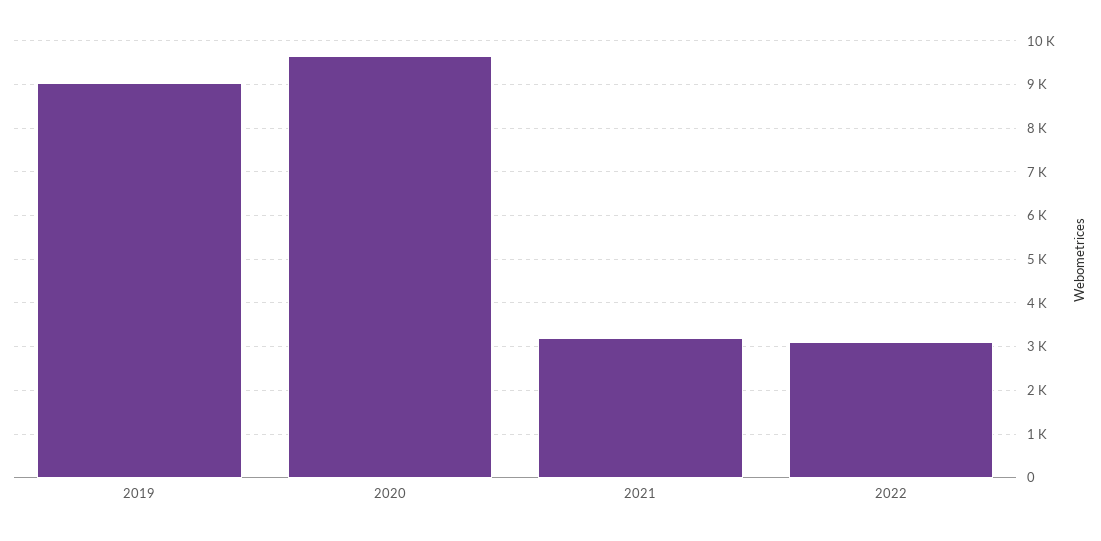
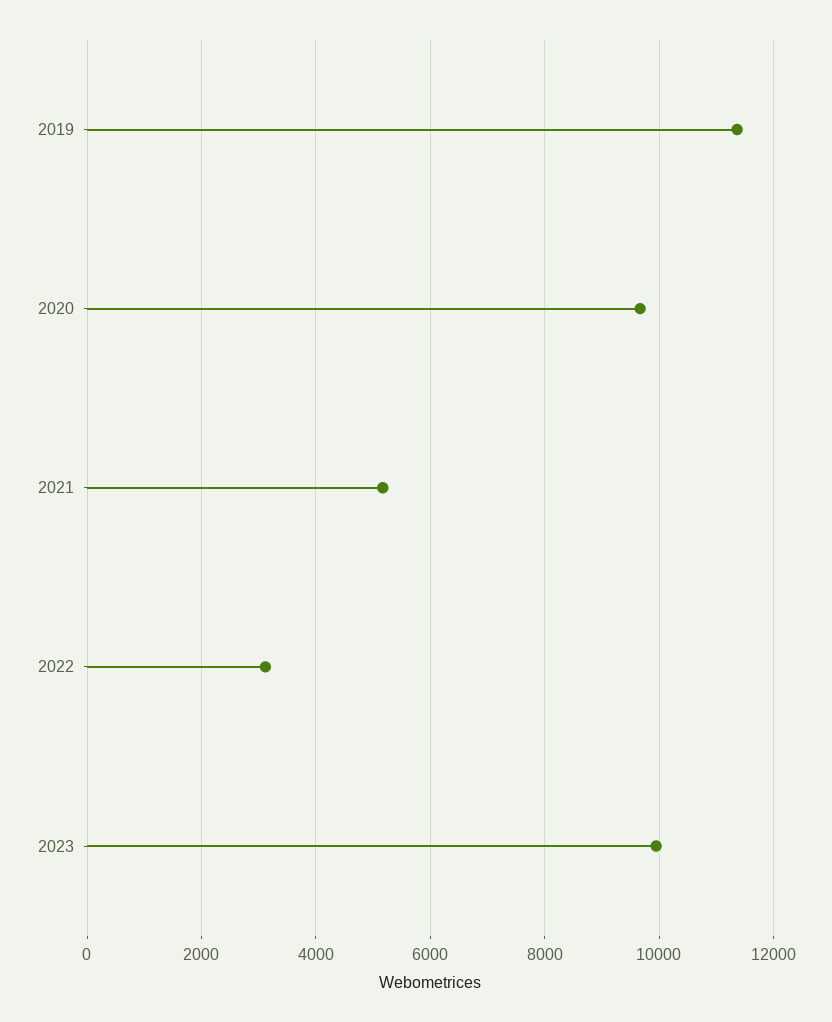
2019: 9000 -> 11400
2021: 3200 -> 5200
2023: none -> 10000

